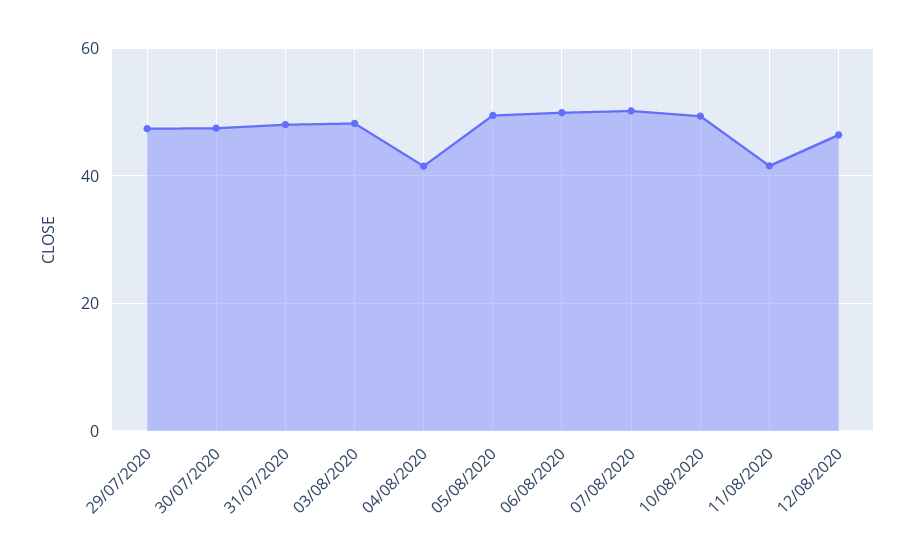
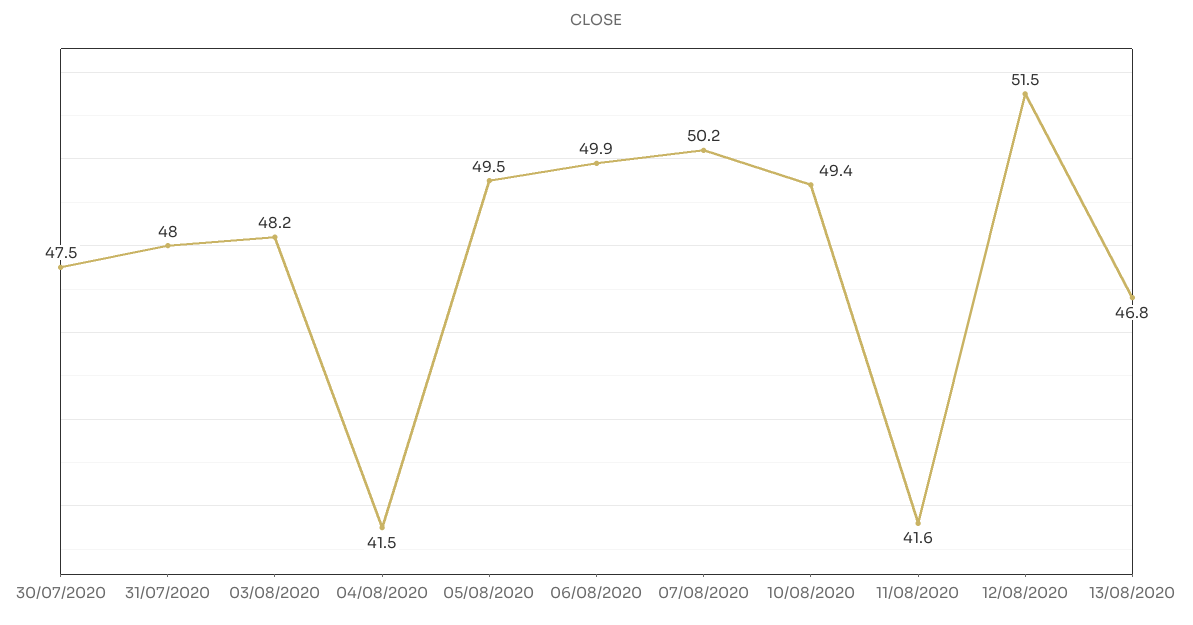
29/07/2020: 48 -> none
12/08/2020: 46 -> 51.5
13/08/2020: none -> 46.8

